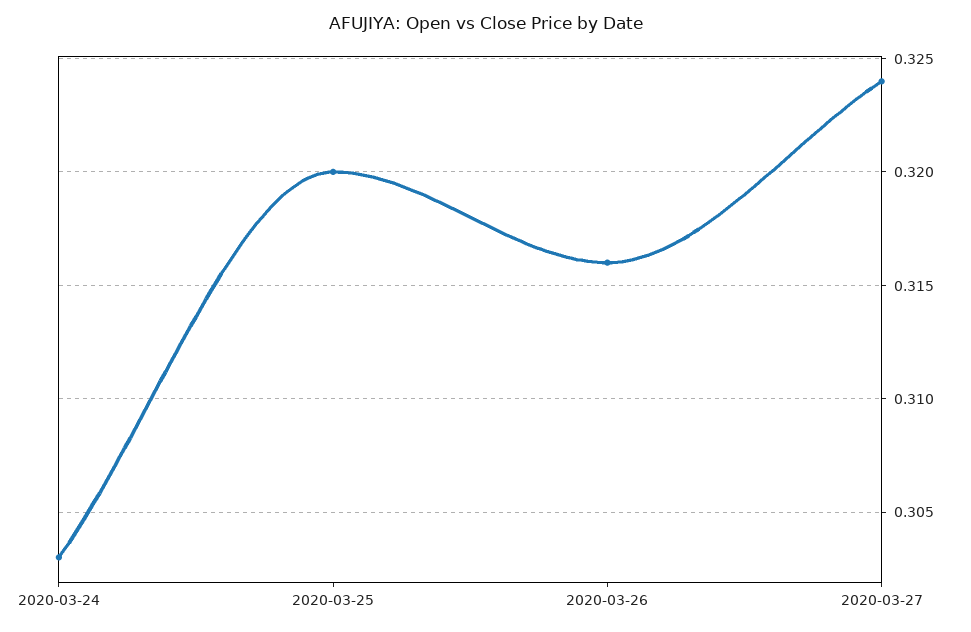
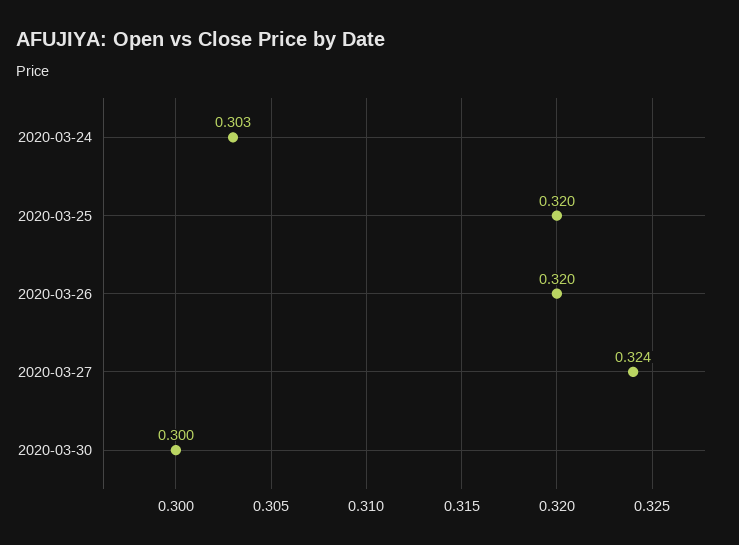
2020-03-26: 0.316 -> 0.32
2020-03-30: none -> 0.3

